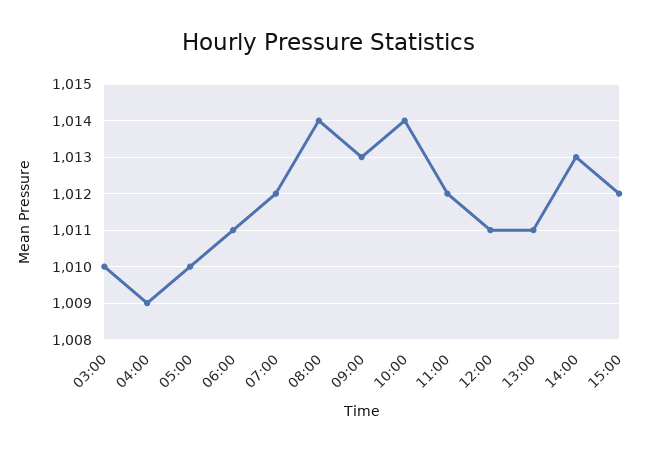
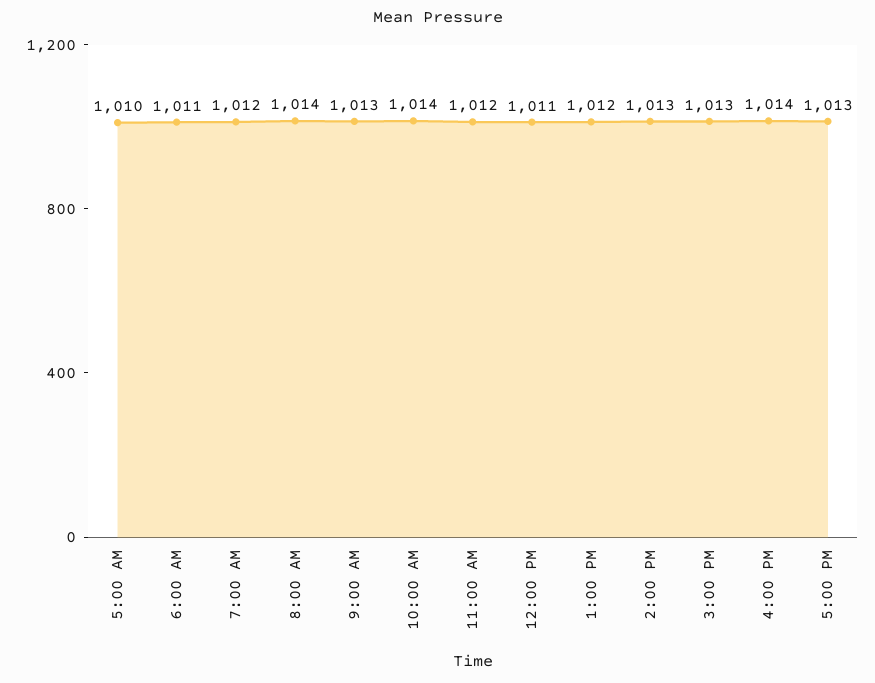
03:00: 1010 -> none
04:00: 1009 -> none
13:00: 1011 -> 1012
15:00: 1012 -> 1013
4:00 PM: none -> 1014
5:00 PM: none -> 1013

